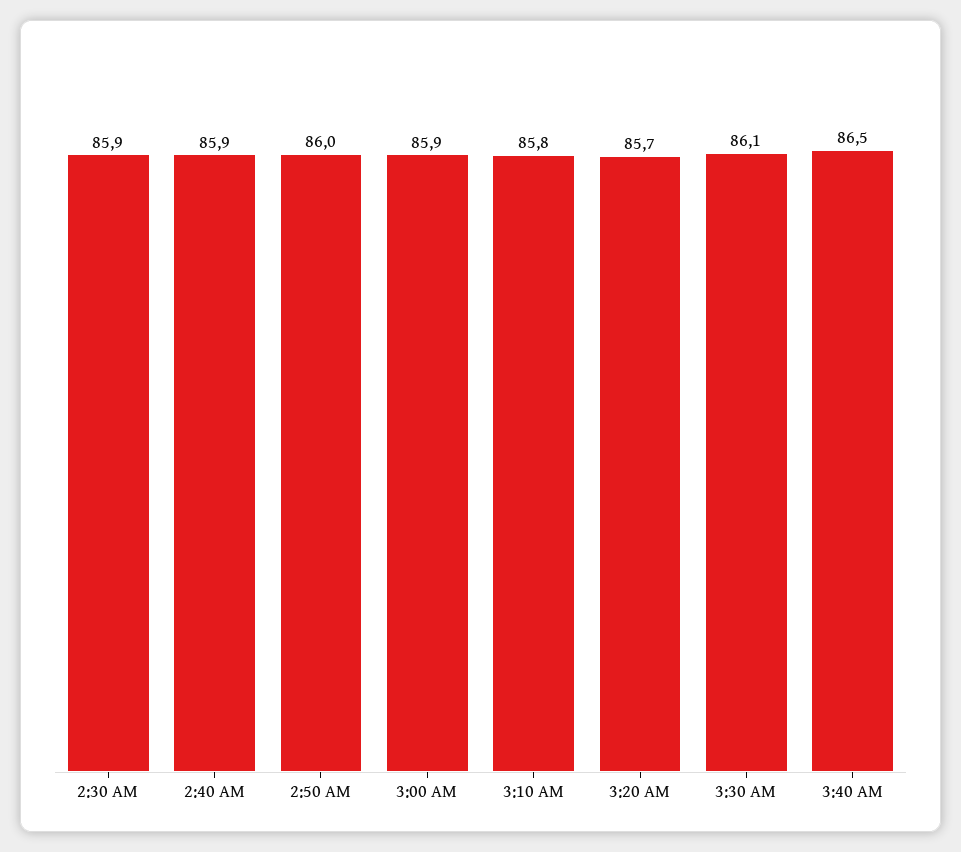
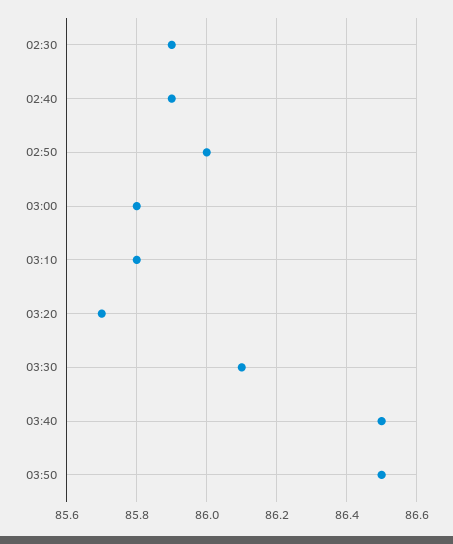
3:00 AM: 85.9 -> 85.8
03:50: none -> 86.5

